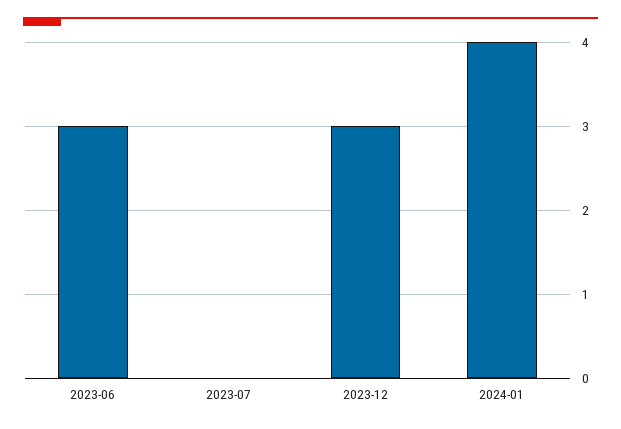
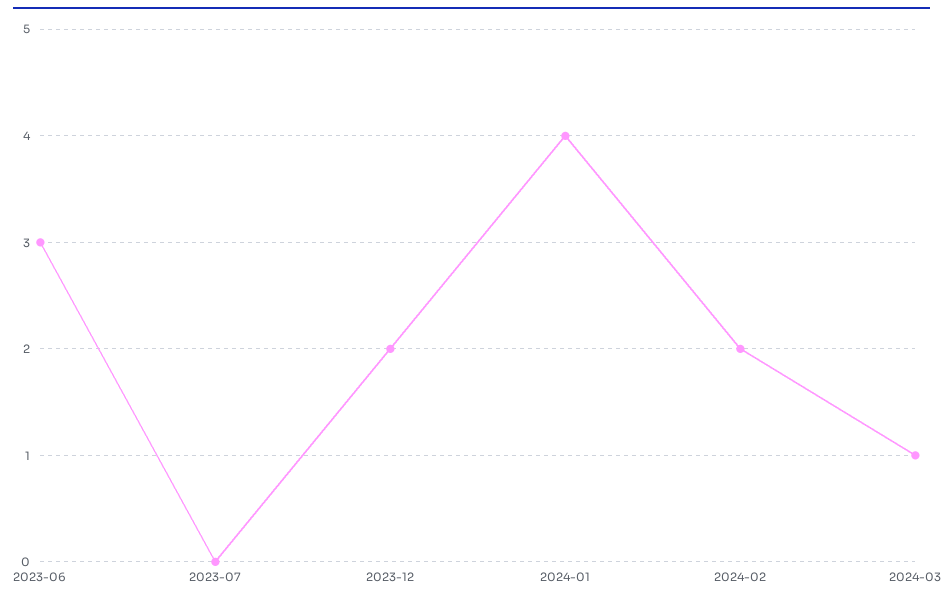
2023-12: 3 -> 2
2024-02: none -> 2
2024-03: none -> 1

